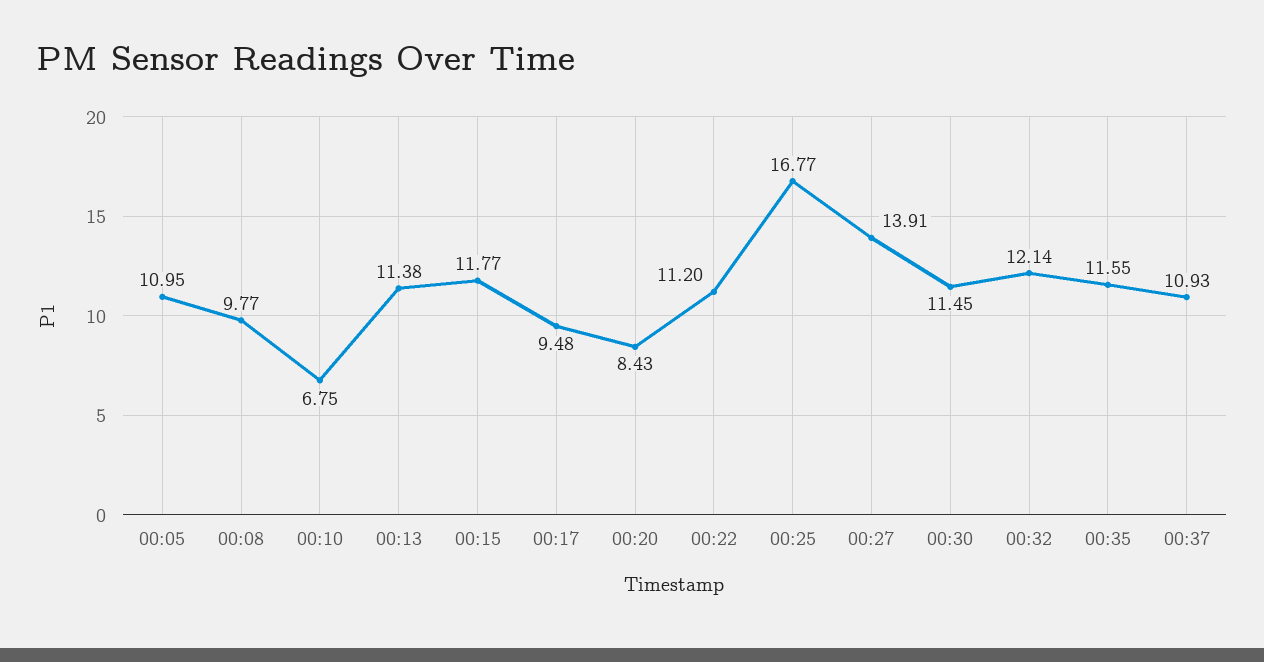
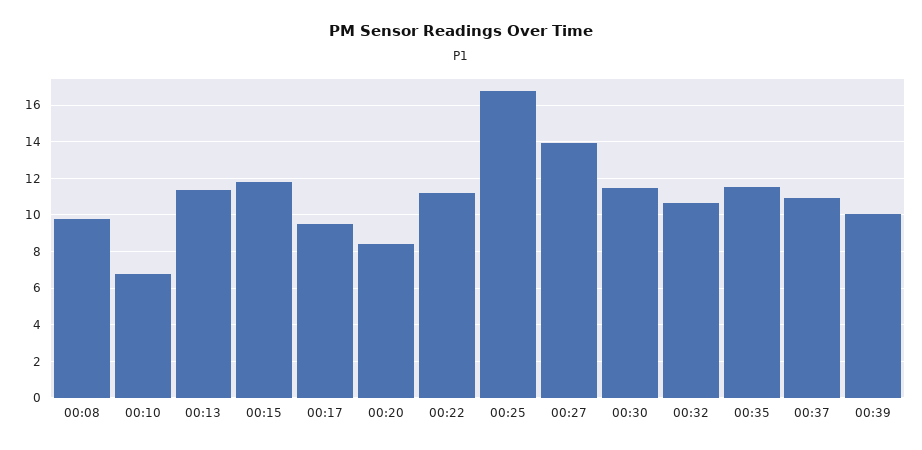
00:05: 10.95 -> none
00:32: 12.14 -> 10.5
00:39: none -> 10

